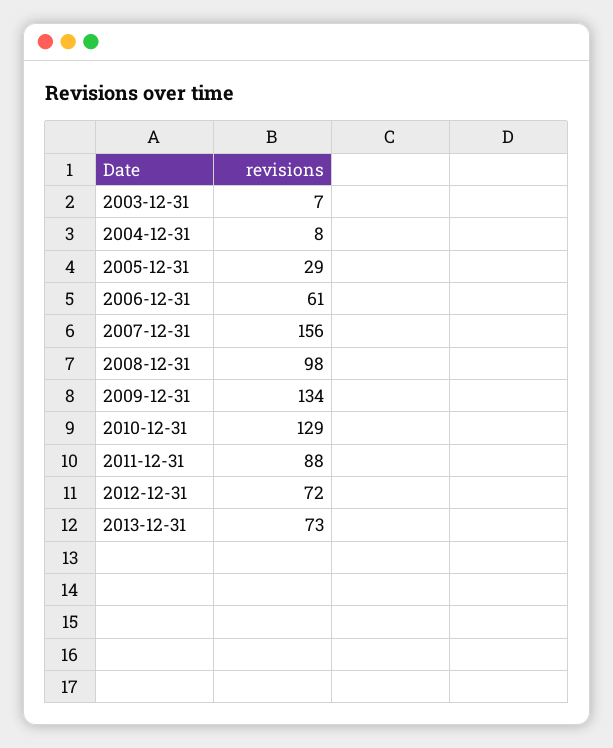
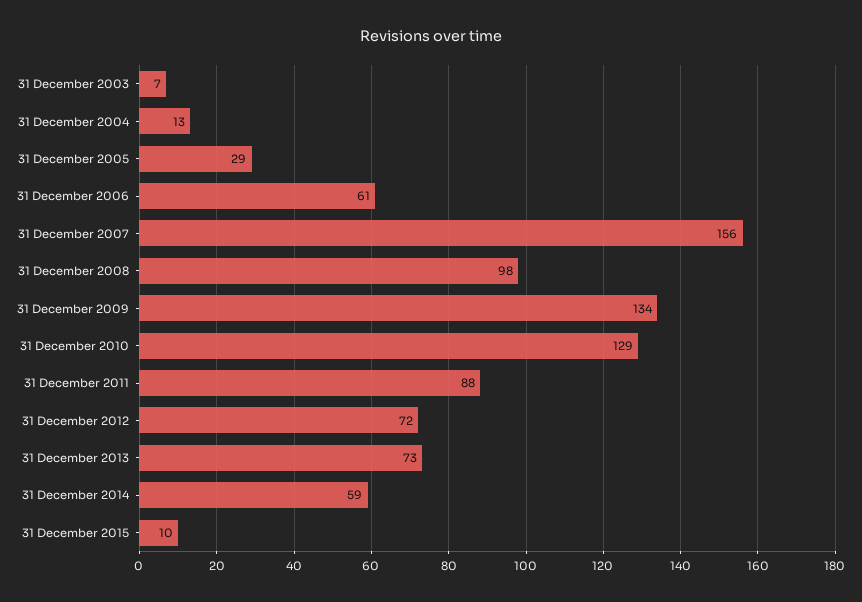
2004-12-31: 8 -> 13
31 December 2014: none -> 59
31 December 2015: none -> 10

